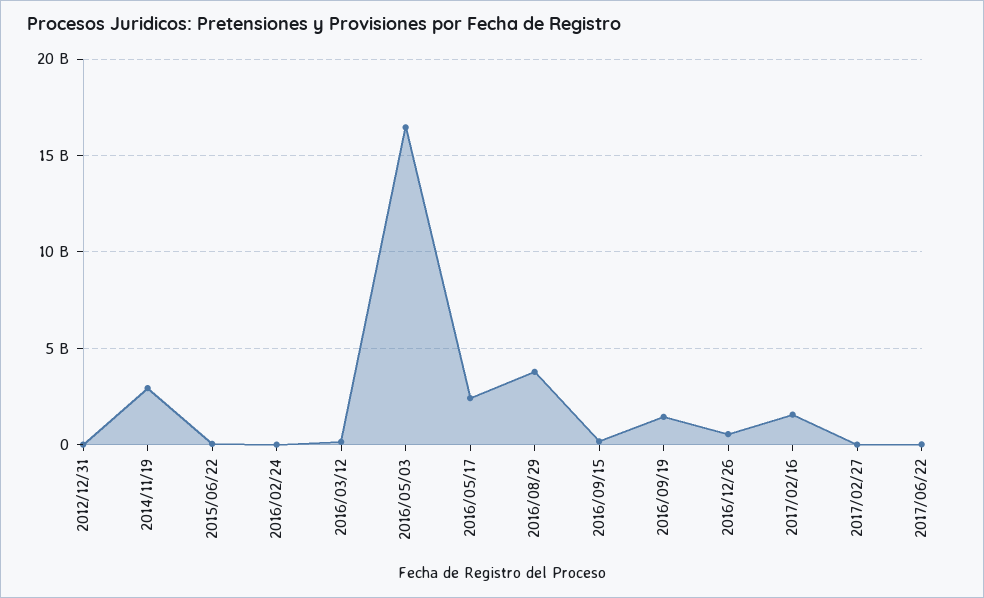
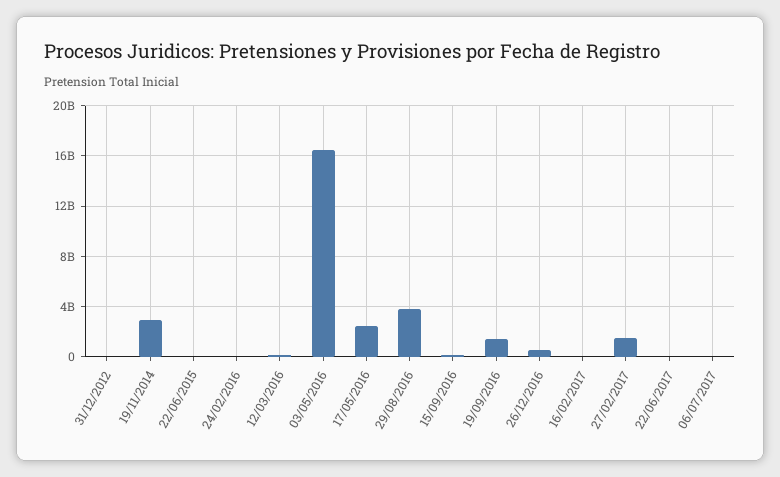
2017/02/16: 1500000000 -> 0
2017/02/27: 0 -> 1500000000
06/07/2017: none -> 0

